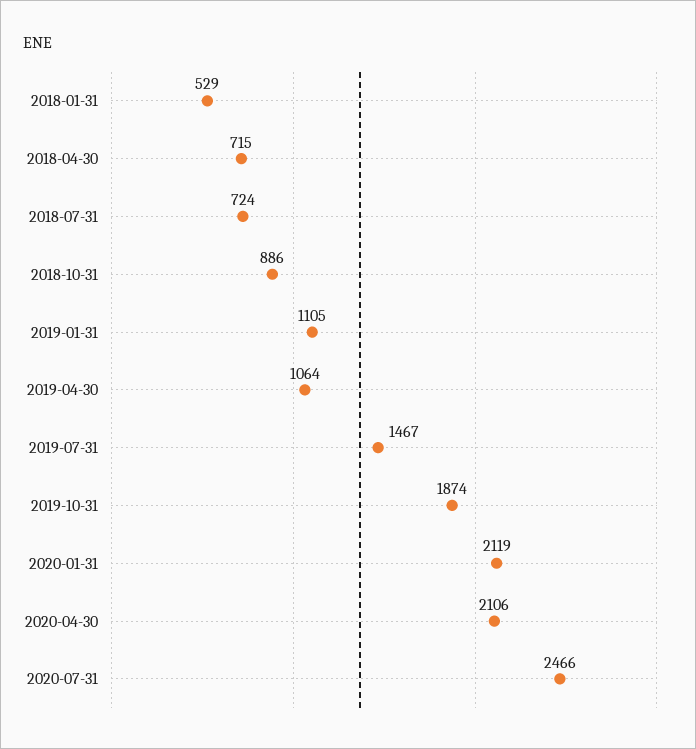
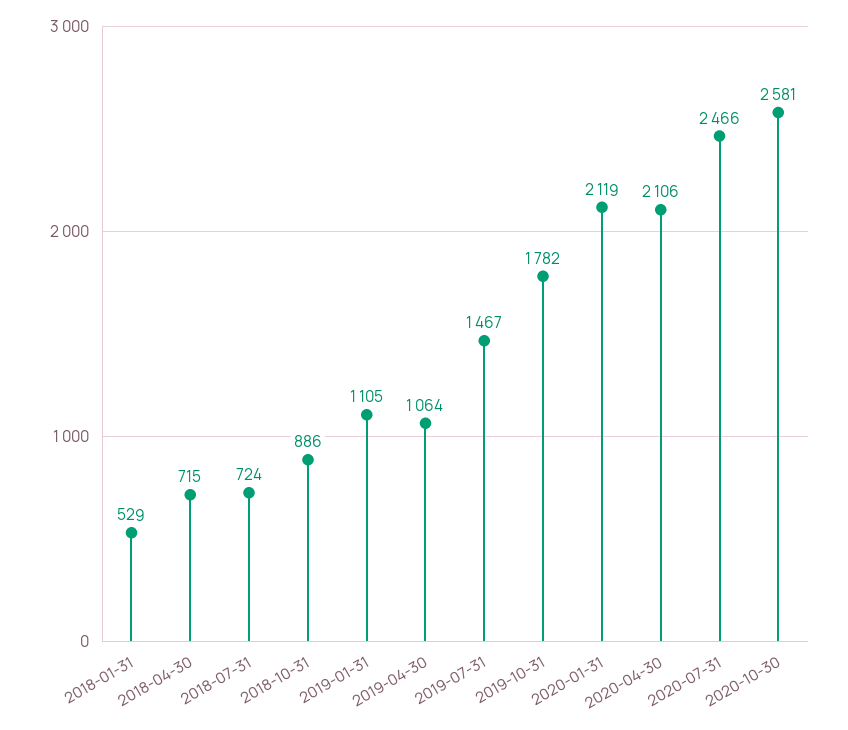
2019-10-31: 1874 -> 1782
2020-10-30: none -> 2581

